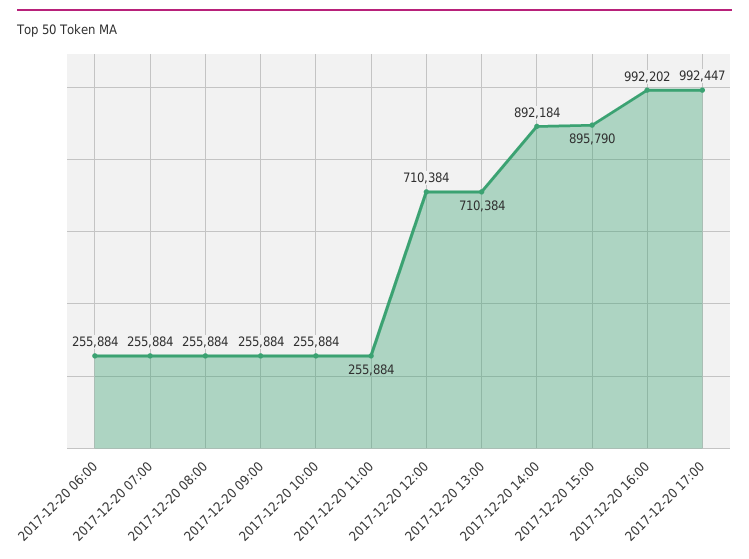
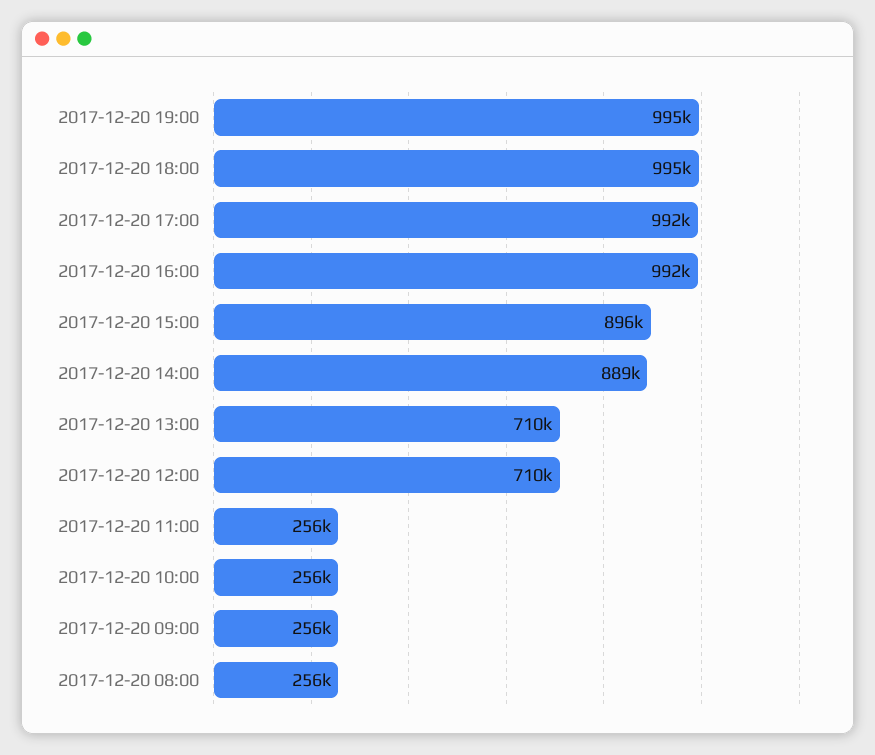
2017-12-20 06:00: 255884 -> none
2017-12-20 07:00: 255884 -> none
2017-12-20 14:00: 892184 -> 889000
2017-12-20 19:00: none -> 995000
2017-12-20 18:00: none -> 995000

